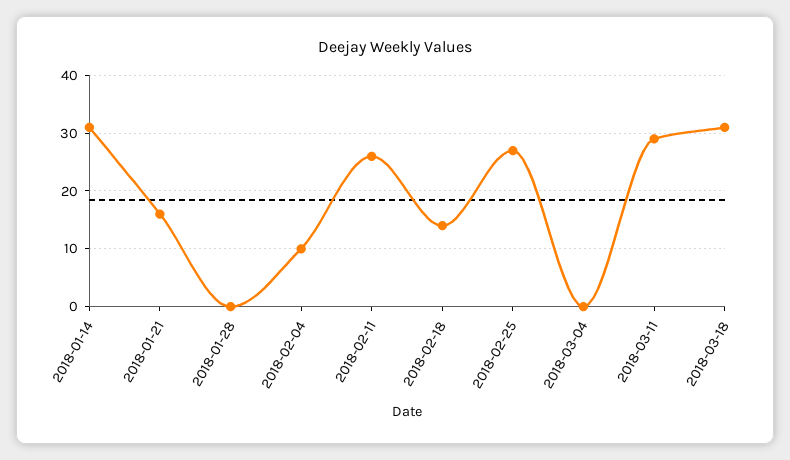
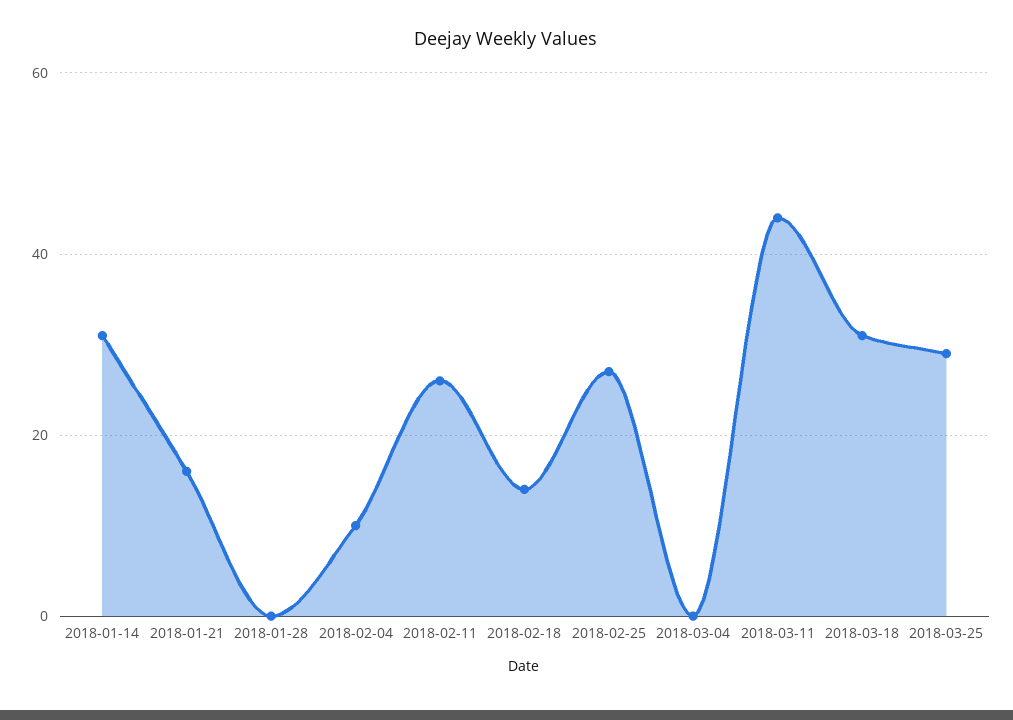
2018-03-11: 30 -> 45
2018-03-25: none -> 30

